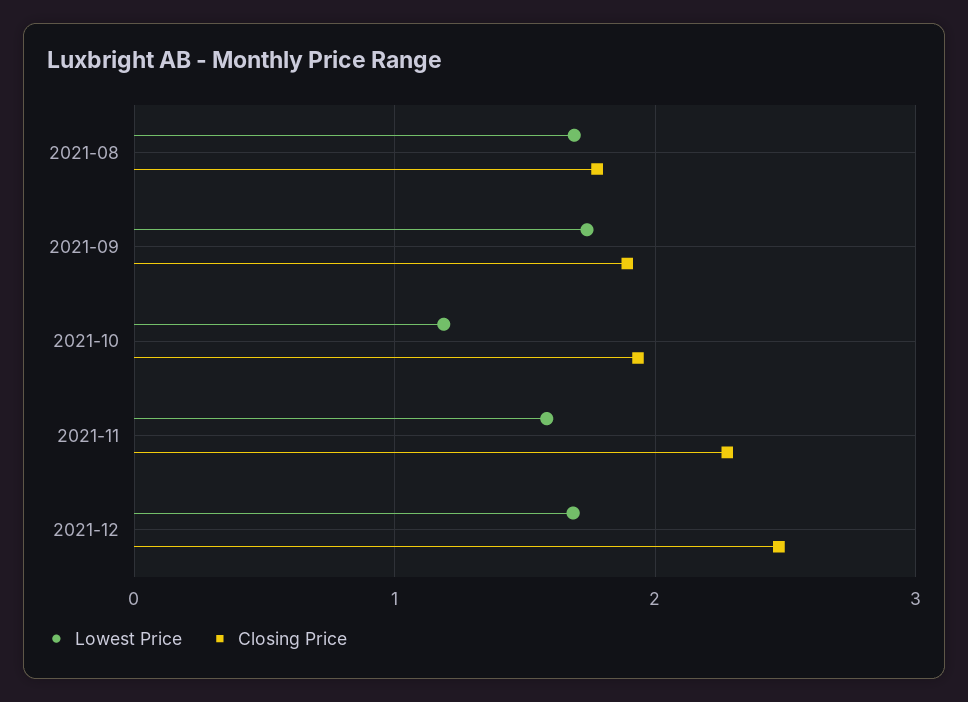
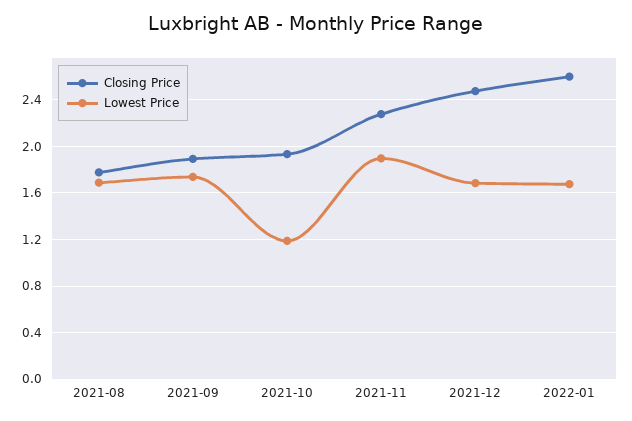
Lowest Price, 2021-11: 1.6 -> 1.9
Closing Price, 2022-01: none -> 2.6
Lowest Price, 2022-01: none -> 1.7

